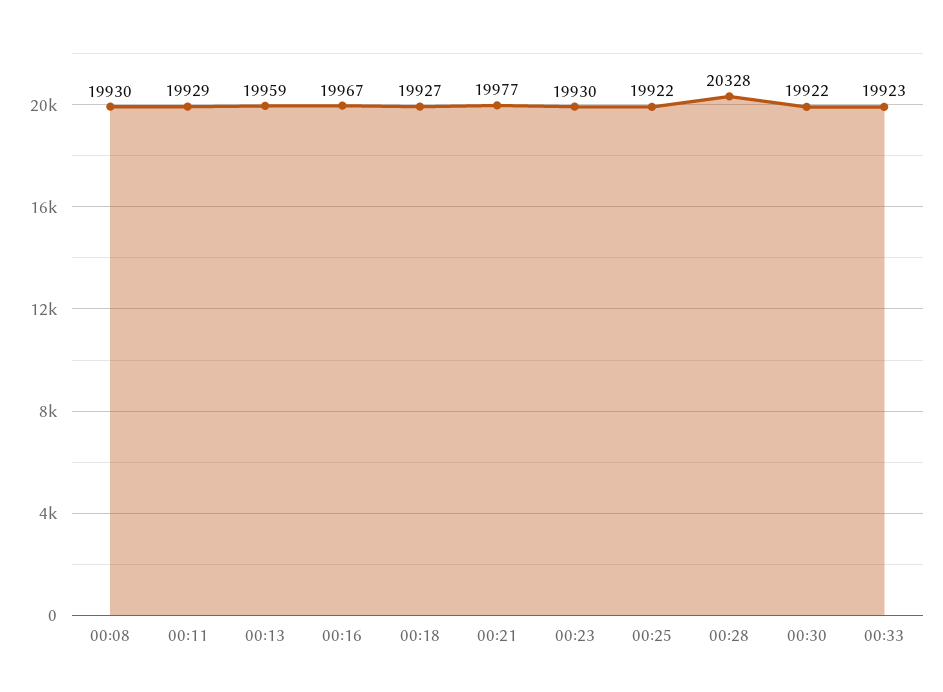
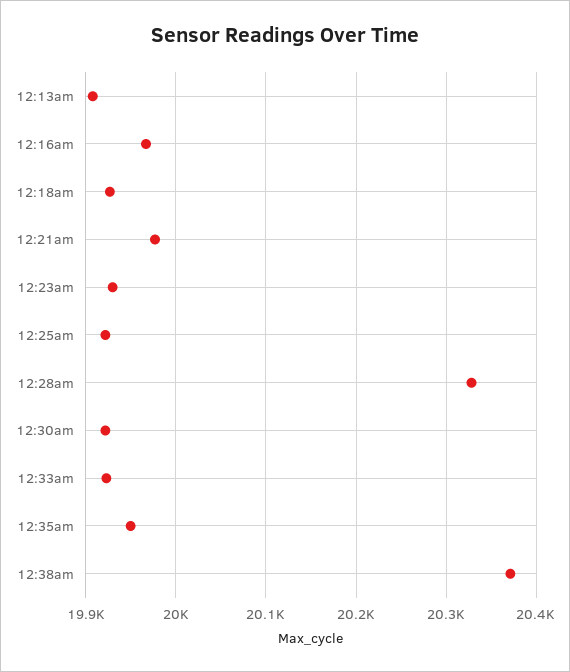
00:08: 19930 -> none
00:11: 19929 -> none
00:13: 19959 -> 19910
12:35am: none -> 19950
12:38am: none -> 20370

